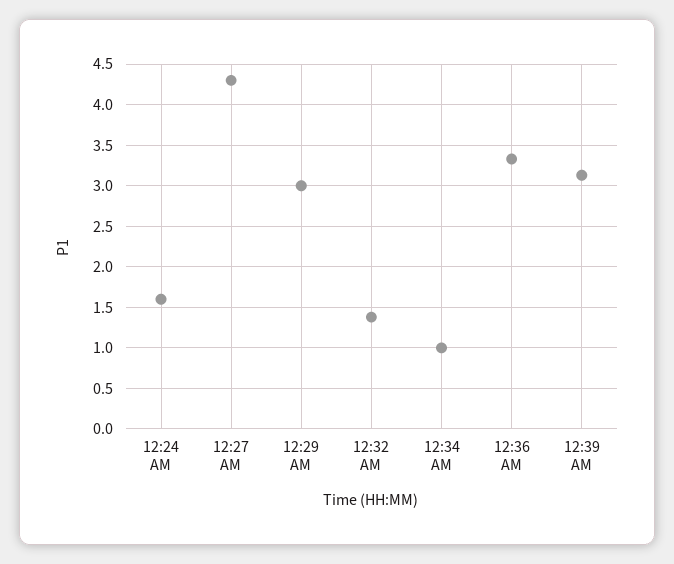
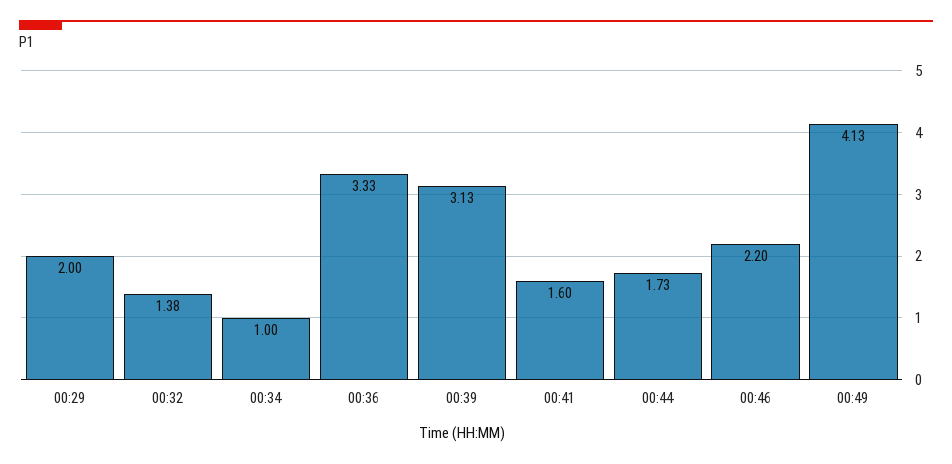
12:24 AM: 1.6 -> none
12:27 AM: 4.3 -> none
12:29 AM: 3 -> 2
00:41: none -> 1.6
00:44: none -> 1.73
00:46: none -> 2.2
00:49: none -> 4.13

